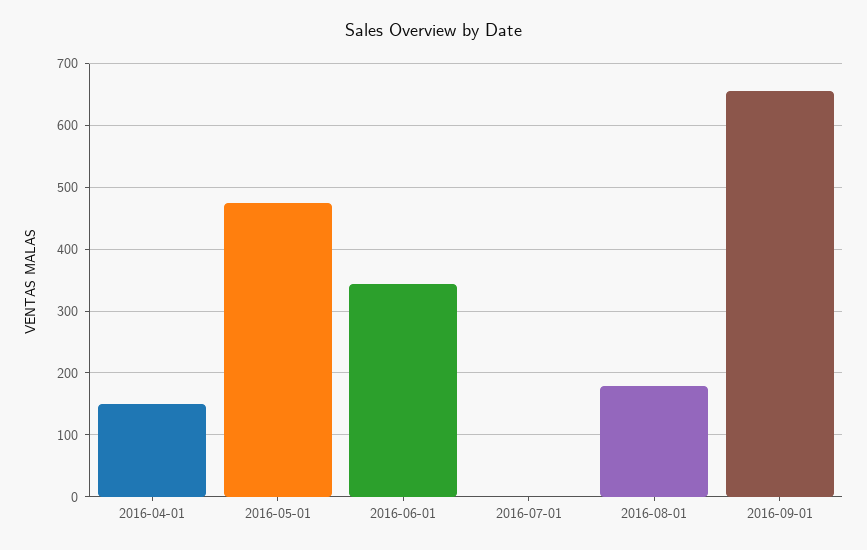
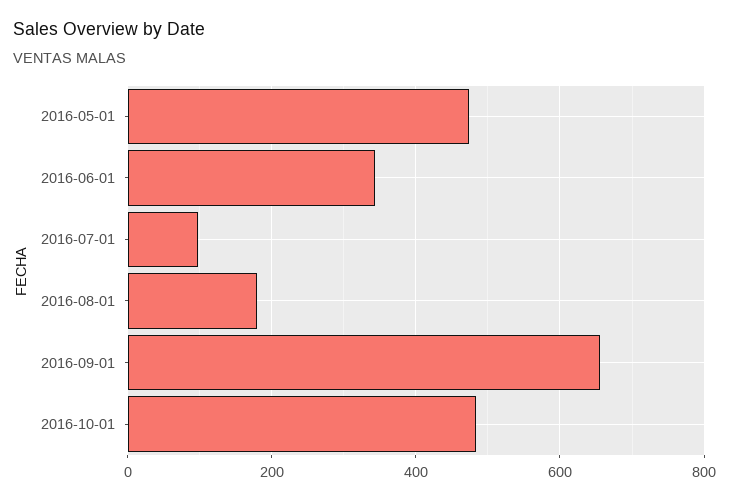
2016-04-01: 150 -> none
2016-07-01: 0 -> 100
2016-10-01: none -> 480

